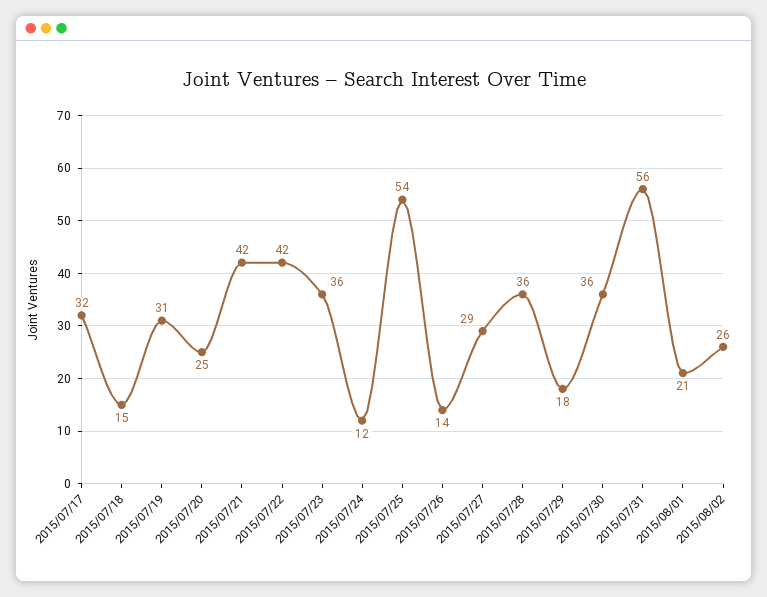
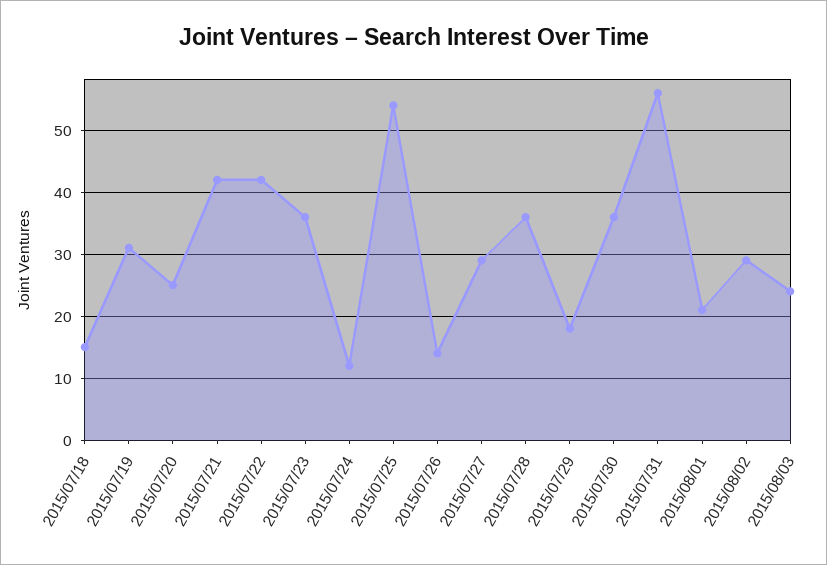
2015/07/17: 32 -> none
2015/08/02: 26 -> 29
2015/08/03: none -> 24

